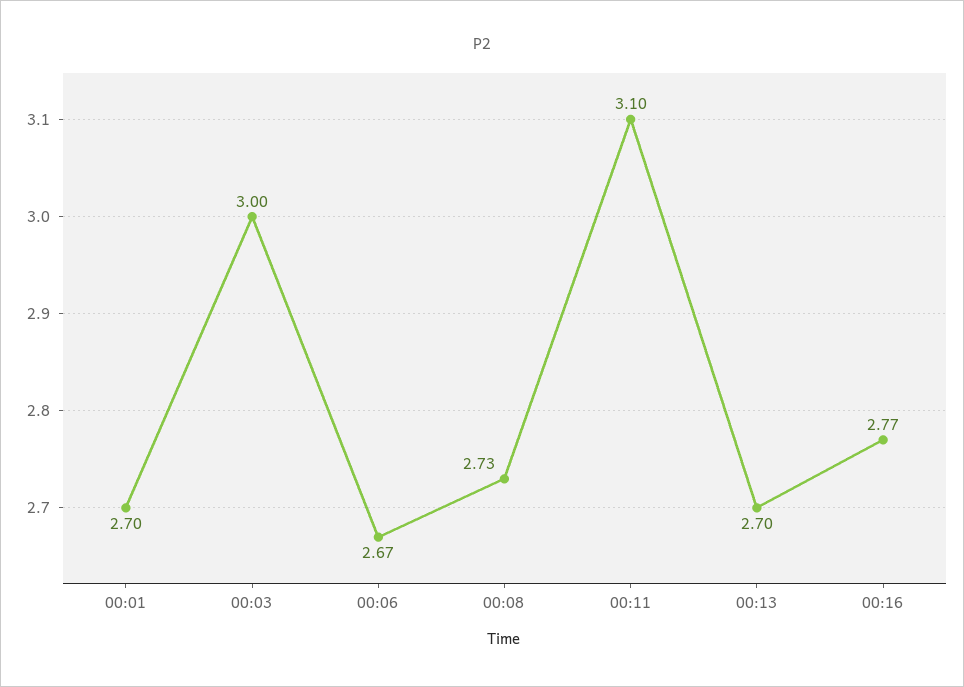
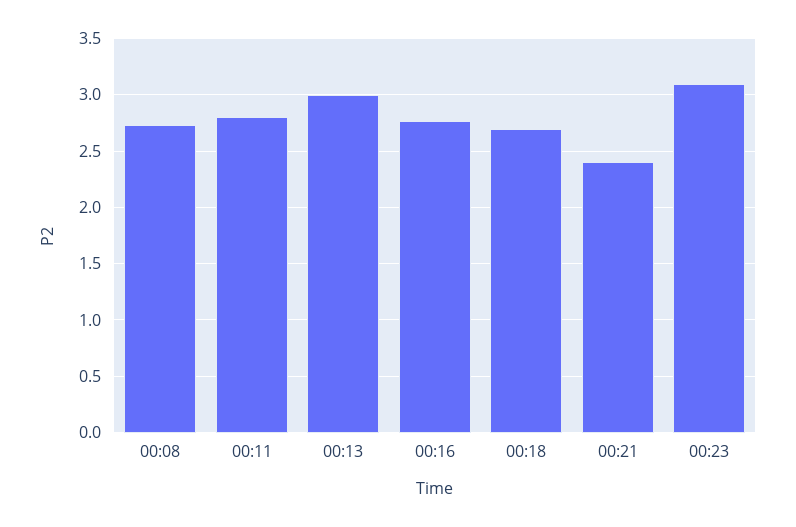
00:01: 2.7 -> none
00:03: 3 -> none
00:06: 2.67 -> none
00:11: 3.1 -> 2.8
00:13: 2.7 -> 3
00:18: none -> 2.7
00:21: none -> 2.4
00:23: none -> 3.1

